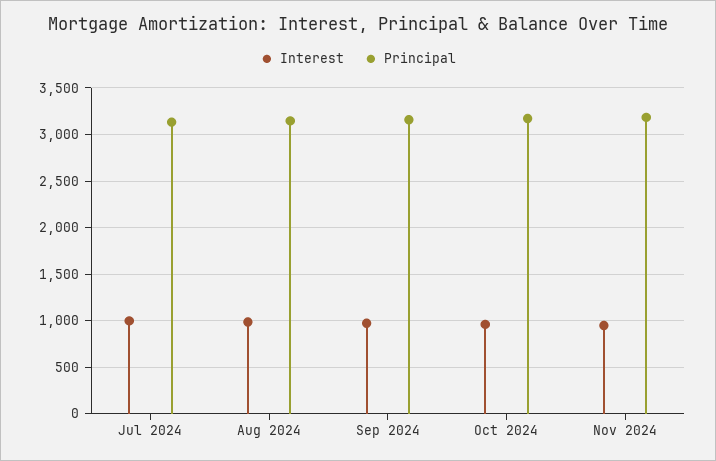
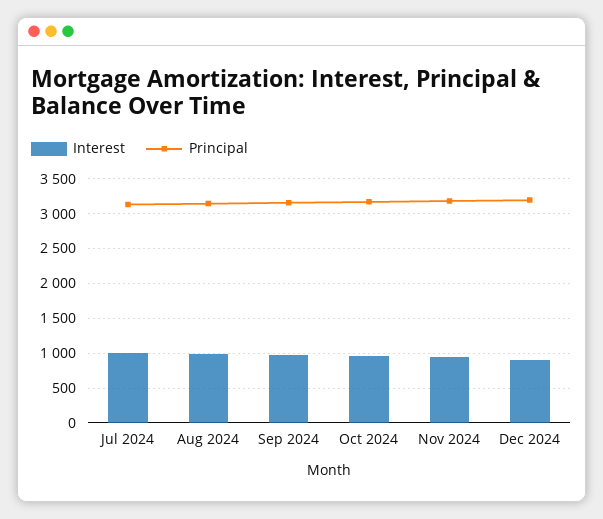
Interest, Dec 2024: none -> 900
Principal, Dec 2024: none -> 3200

